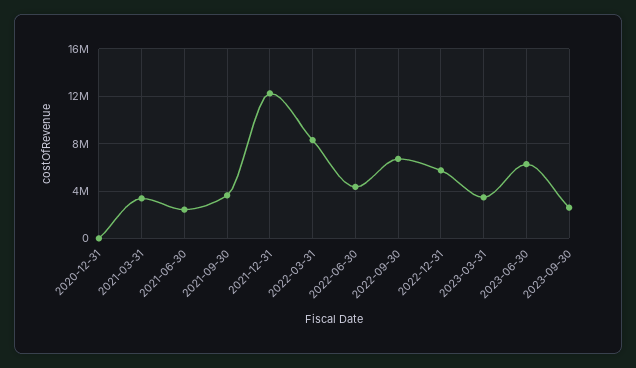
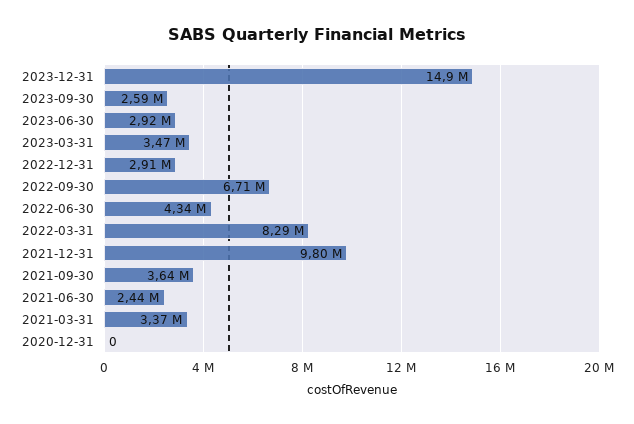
2021-12-31: 12000000 -> 9800000
2022-12-31: 6000000 -> 2910000
2023-06-30: 6000000 -> 2920000
2023-12-31: none -> 14900000

